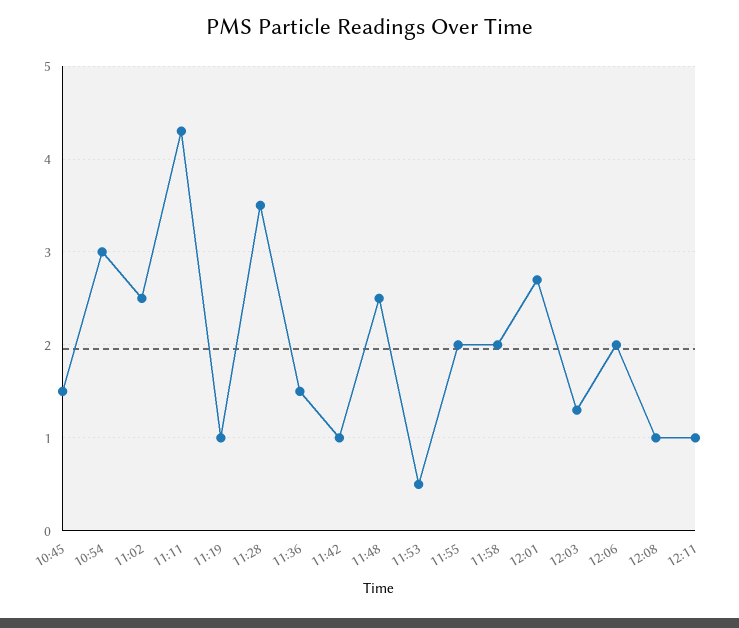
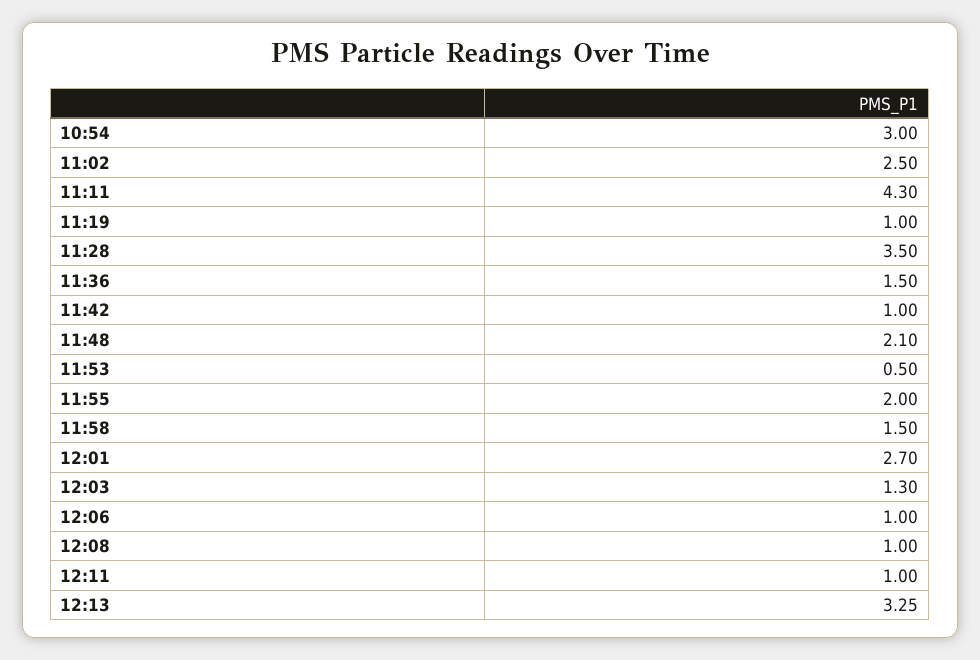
10:45: 1.5 -> none
11:48: 2.5 -> 2.1
11:58: 2 -> 1.5
12:06: 2 -> 1
12:13: none -> 3.25

